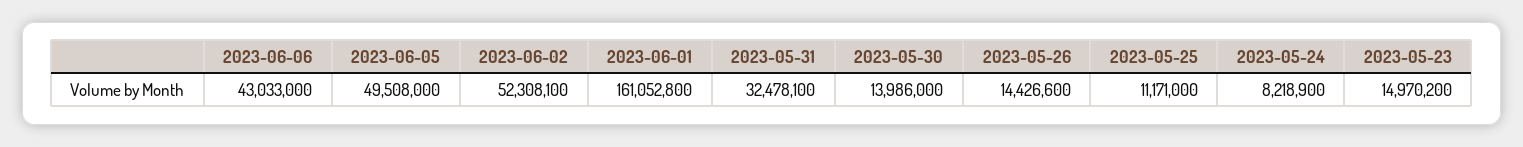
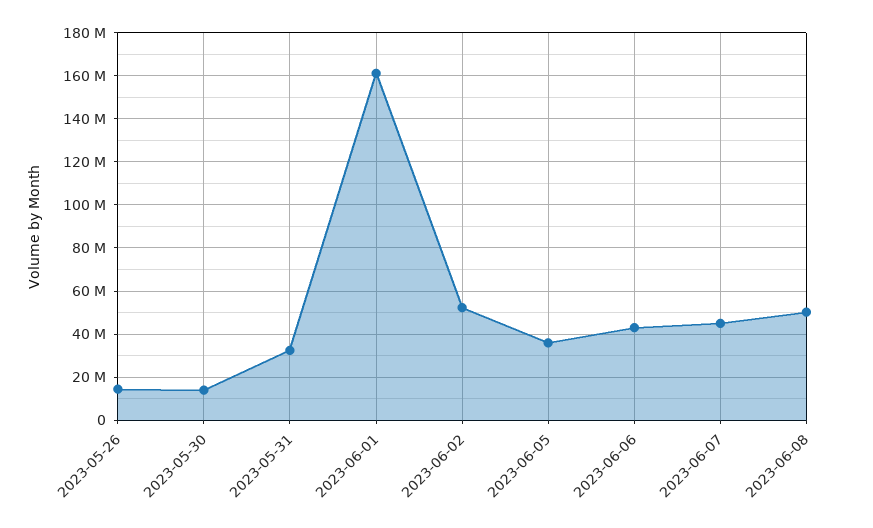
2023-06-05: 49508000 -> 35000000
2023-05-25: 11171000 -> none
2023-05-24: 8218900 -> none
2023-05-23: 14970200 -> none
2023-06-07: none -> 45000000
2023-06-08: none -> 50000000

